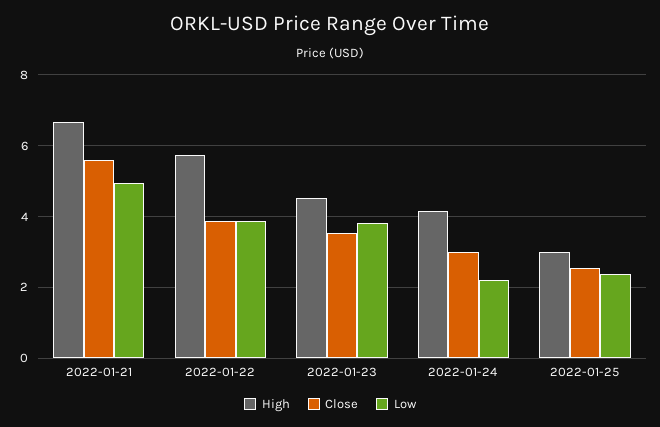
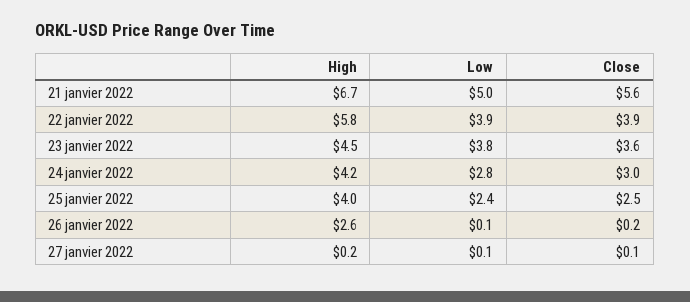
Low, 2022-01-24: 2.2 -> 2.8
High, 2022-01-25: 3 -> 4
High, 26 janvier 2022: none -> 2.6
Low, 26 janvier 2022: none -> 0.1
Close, 26 janvier 2022: none -> 0.2
High, 27 janvier 2022: none -> 0.2
Low, 27 janvier 2022: none -> 0.1
Close, 27 janvier 2022: none -> 0.1

